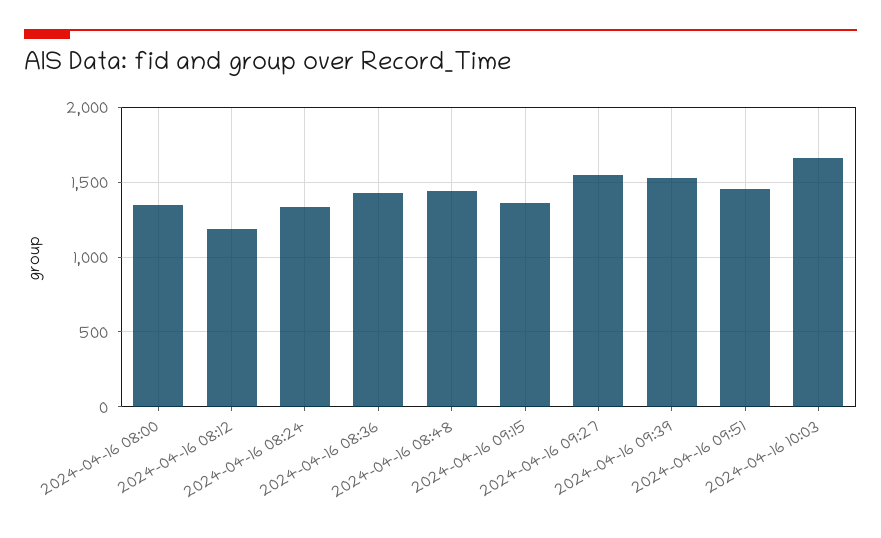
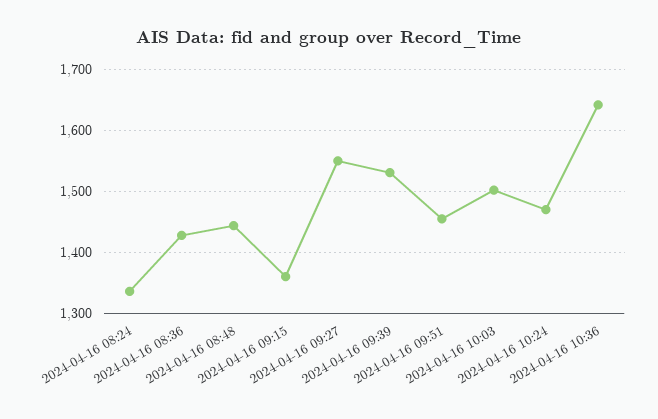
2024-04-16 08:00: 1350 -> none
2024-04-16 08:12: 1200 -> none
2024-04-16 10:03: 1650 -> 1500
2024-04-16 10:24: none -> 1470
2024-04-16 10:36: none -> 1640

